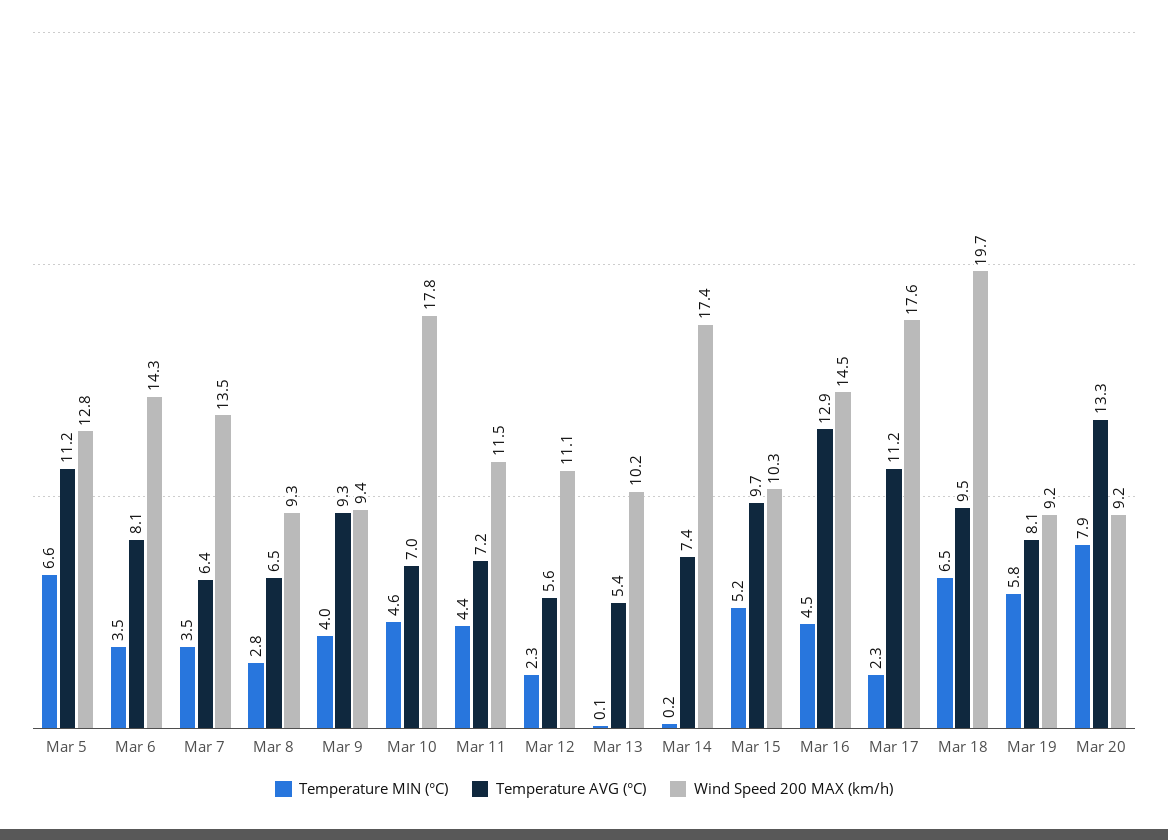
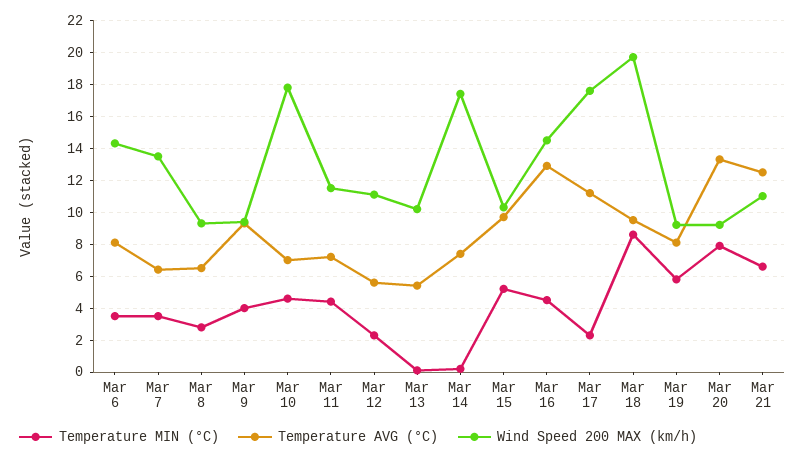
Temperature MIN (°C), Mar 5: 6.6 -> none
Temperature AVG (°C), Mar 5: 11.2 -> none
Wind Speed 200 MAX (km/h), Mar 5: 12.8 -> none
Temperature MIN (°C), Mar 18: 6.5 -> 8.5
Temperature MIN (°C), Mar 21: none -> 6.5
Temperature AVG (°C), Mar 21: none -> 12.5
Wind Speed 200 MAX (km/h), Mar 21: none -> 11

